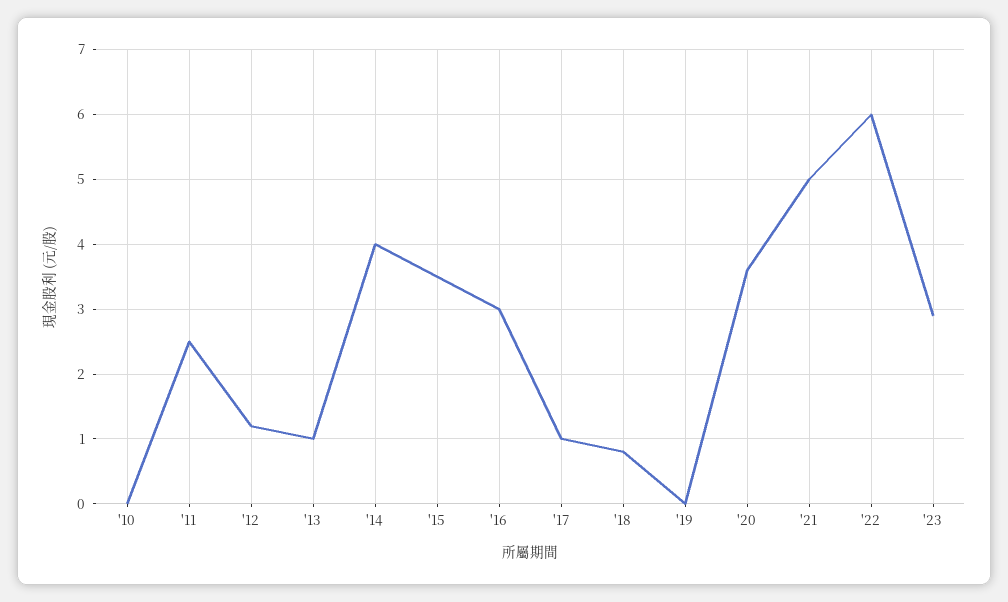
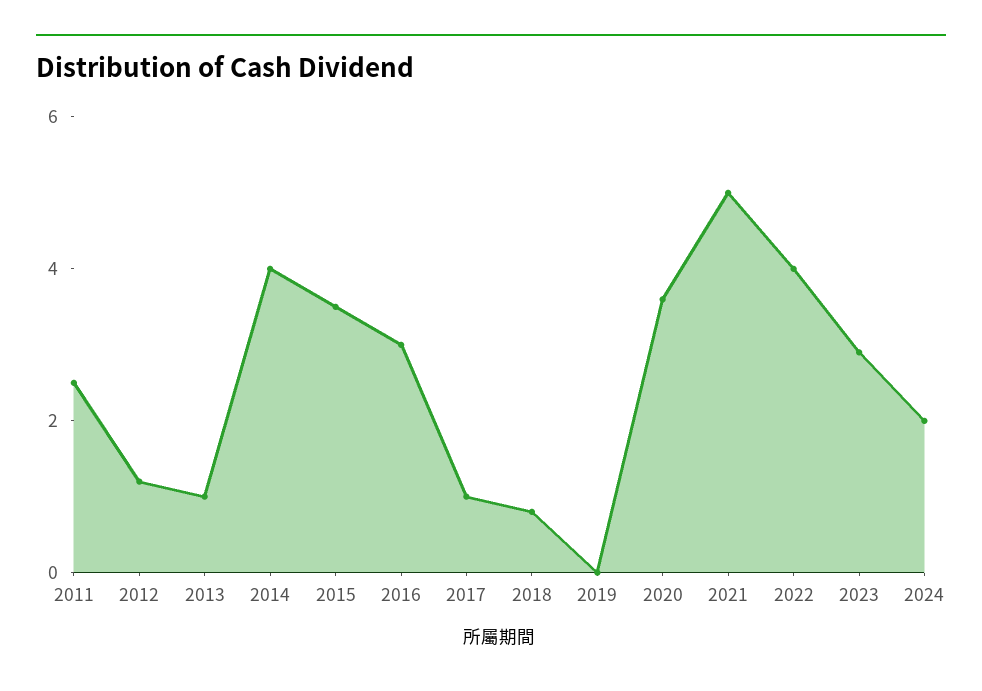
'10: 0 -> none
'22: 6 -> 4
2024: none -> 2

